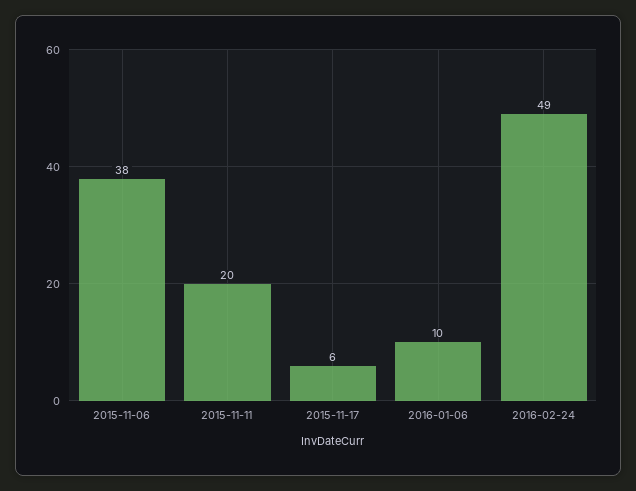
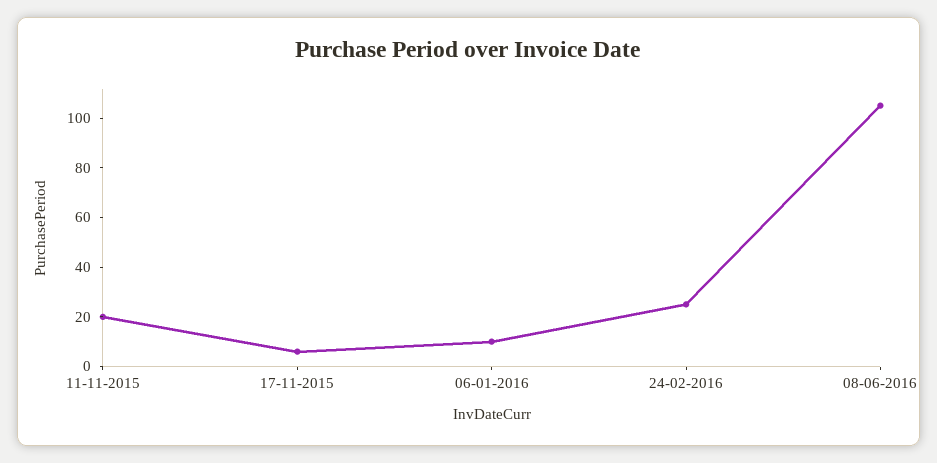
2015-11-06: 38 -> none
2016-02-24: 49 -> 25
08-06-2016: none -> 105

